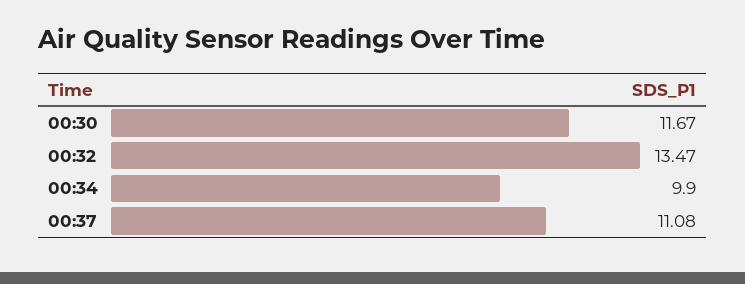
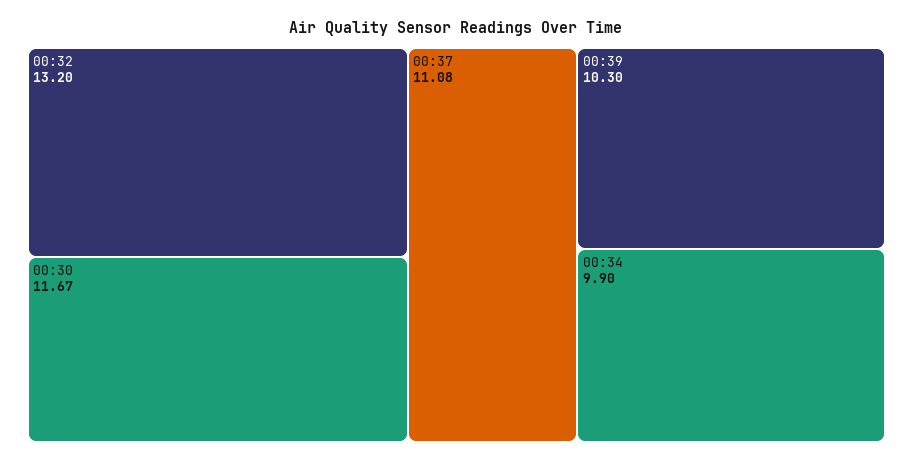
00:32: 13.47 -> 13.2
00:39: none -> 10.3

